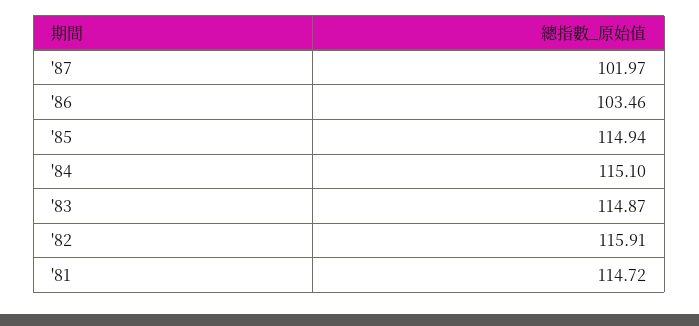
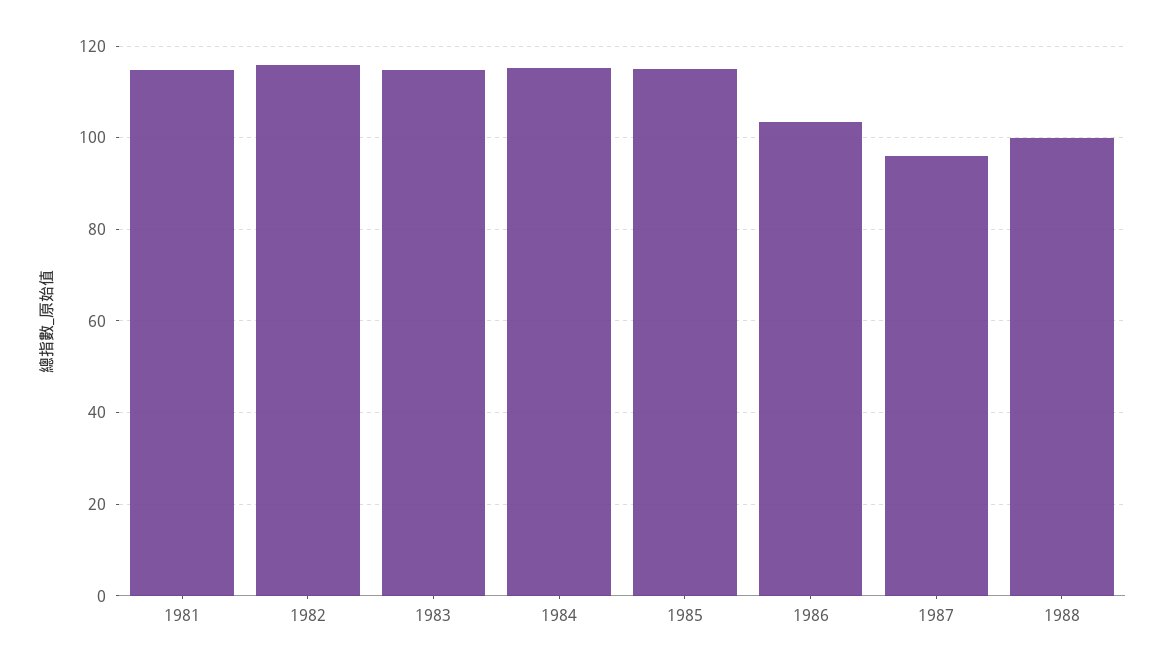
'87: 101.97 -> 96
1988: none -> 100

